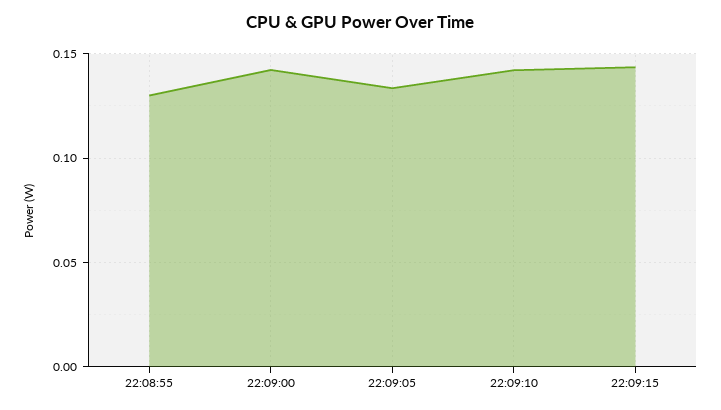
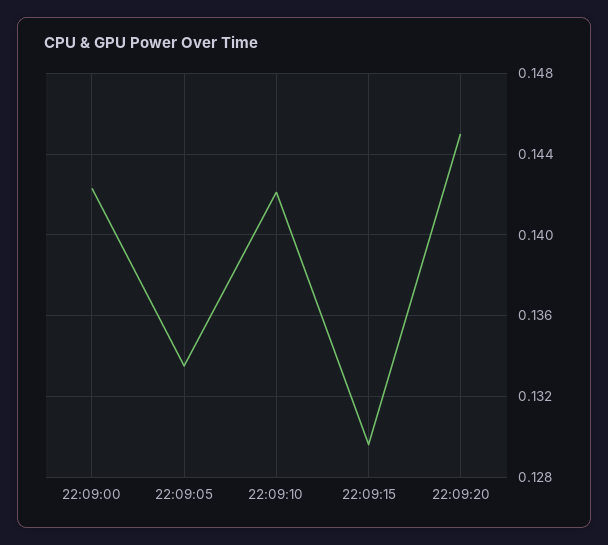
22:08:55: 0.13 -> none
22:09:15: 0.145 -> 0.1295
22:09:20: none -> 0.145

